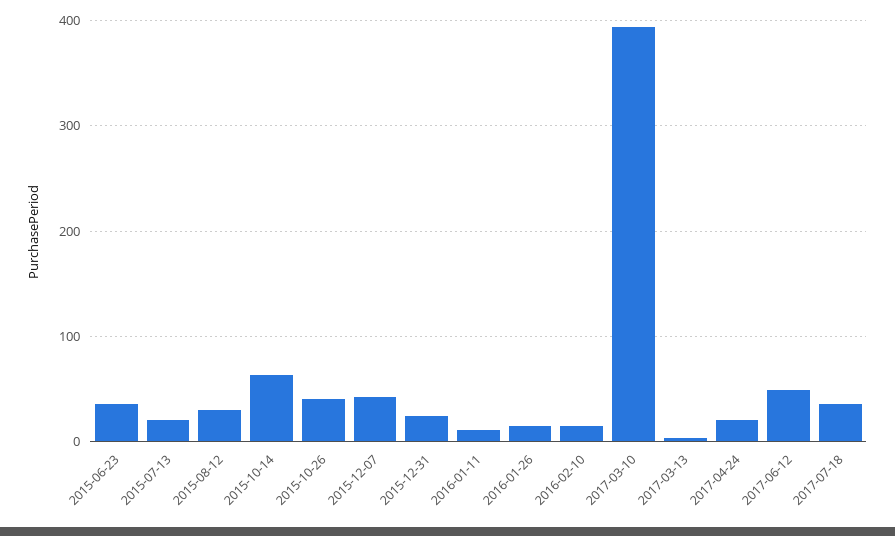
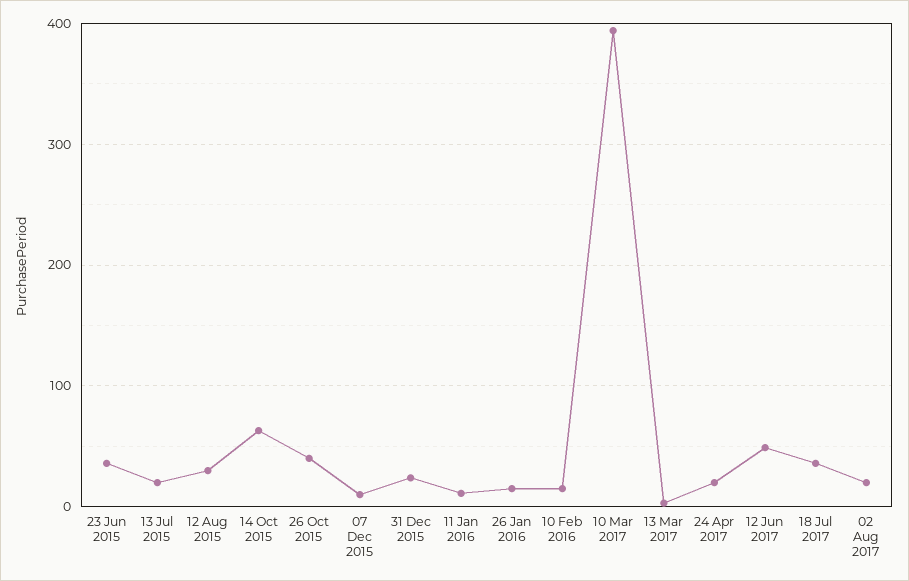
2015-12-07: 40 -> 10
02 Aug 2017: none -> 20

